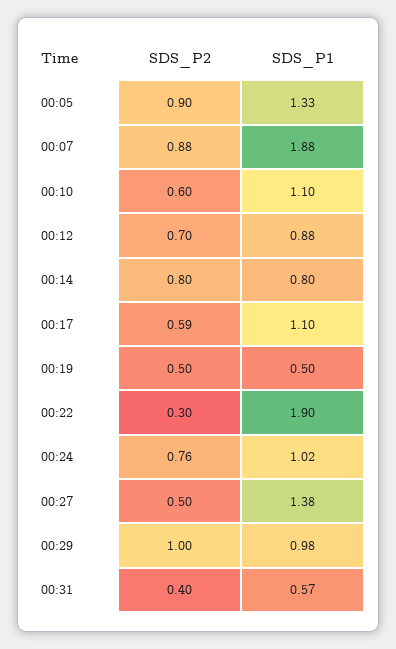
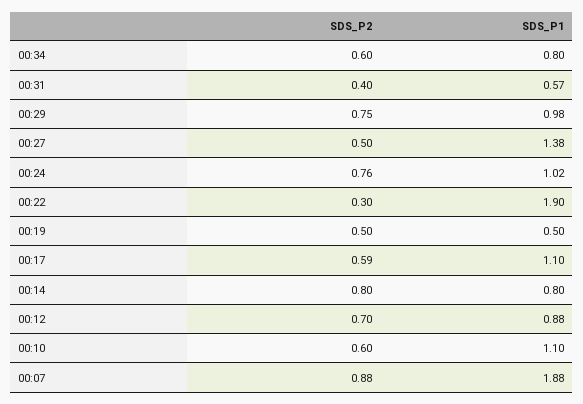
SDS_P2, 00:05: 0.9 -> none
SDS_P1, 00:05: 1.33 -> none
SDS_P2, 00:29: 1 -> 0.75
SDS_P2, 00:34: none -> 0.6
SDS_P1, 00:34: none -> 0.8

